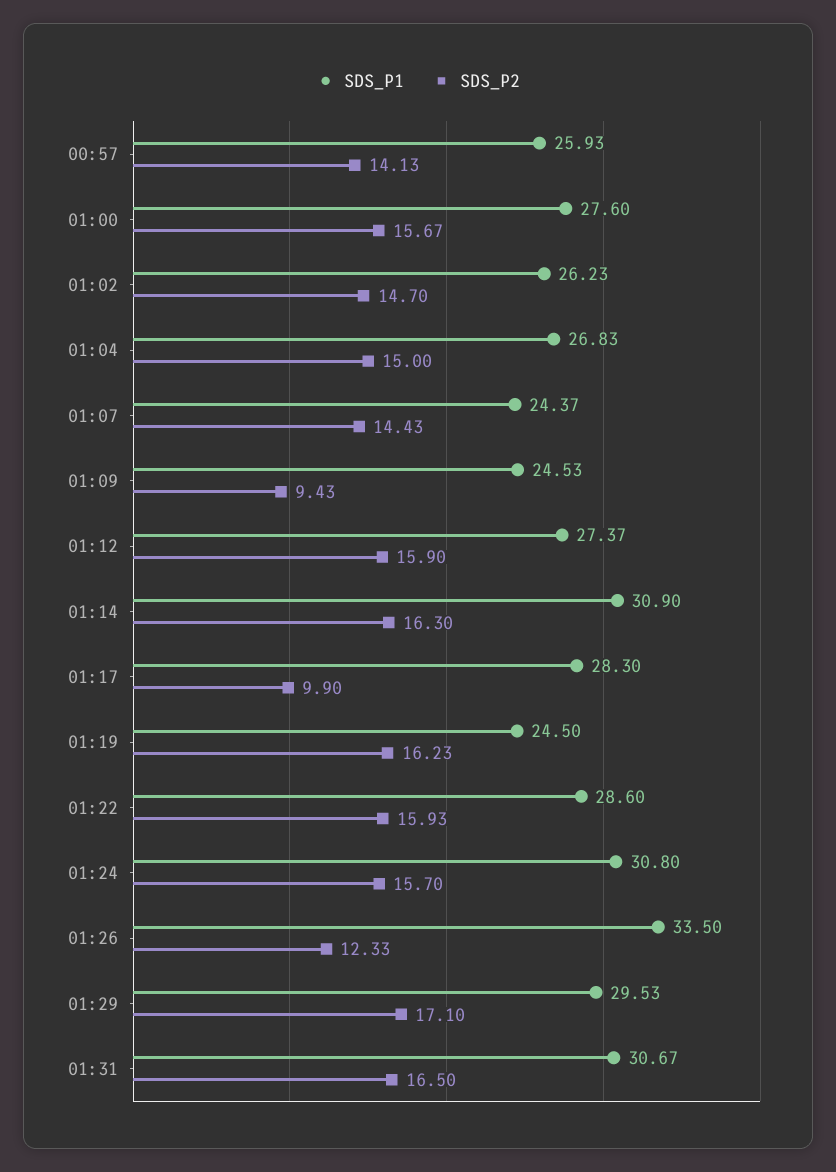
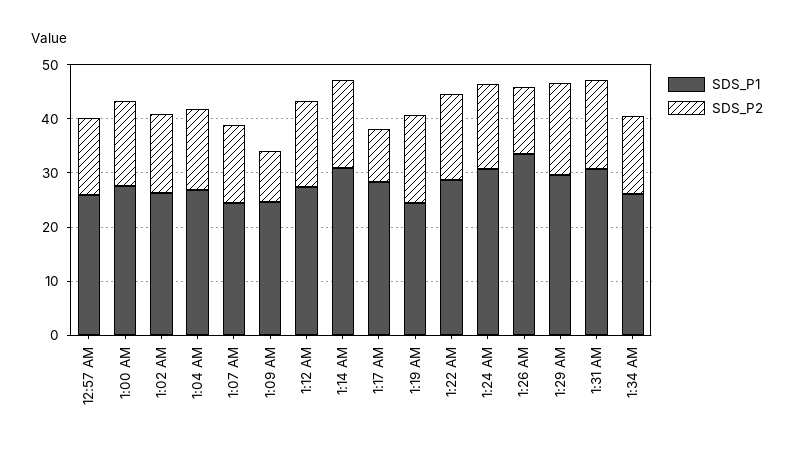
SDS_P1, 1:34 AM: none -> 26
SDS_P2, 1:34 AM: none -> 14

